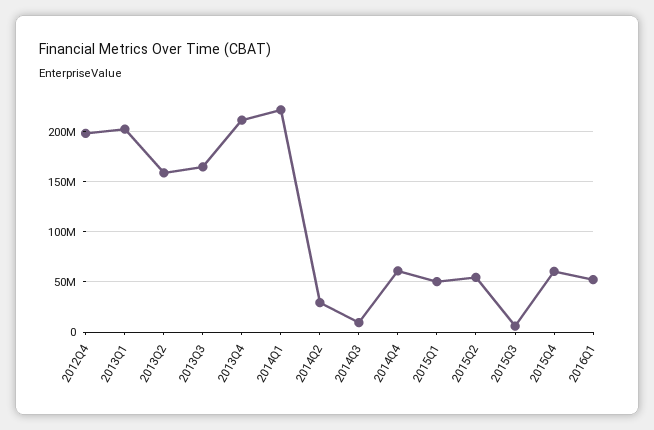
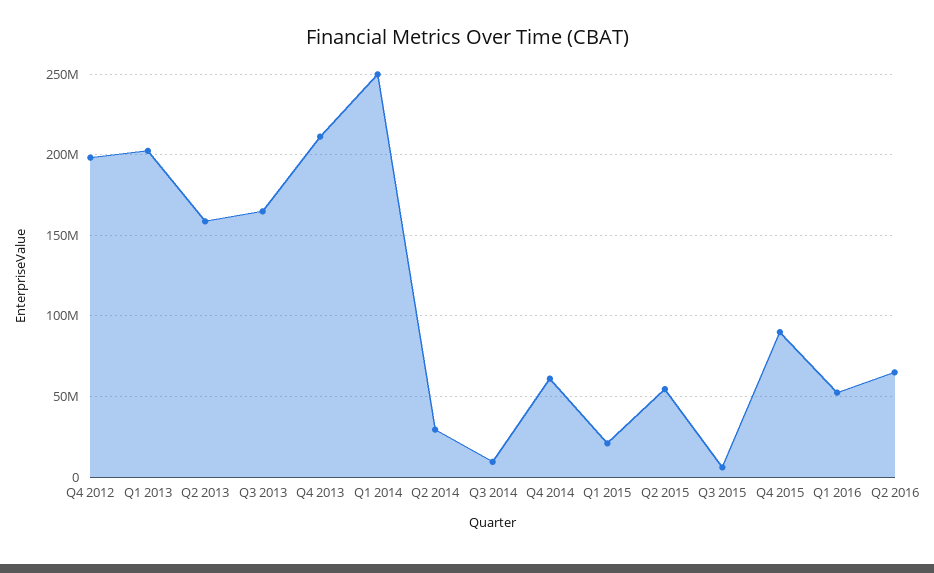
2014Q1: 220000000 -> 250000000
2015Q1: 50000000 -> 20000000
2015Q4: 60000000 -> 90000000
Q2 2016: none -> 65000000

